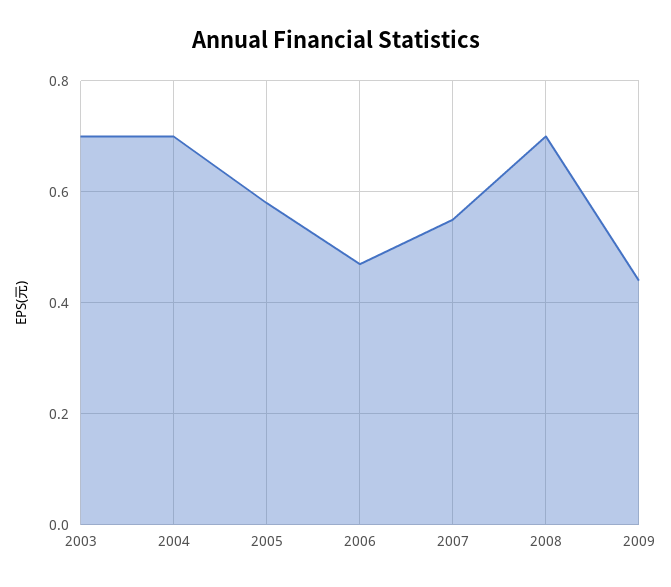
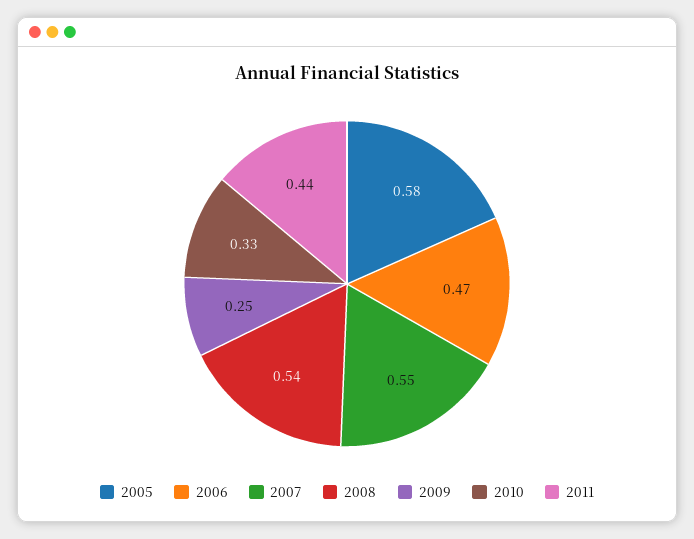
2003: 0.7 -> none
2004: 0.7 -> none
2008: 0.7 -> 0.54
2009: 0.45 -> 0.25
2010: none -> 0.33
2011: none -> 0.44

